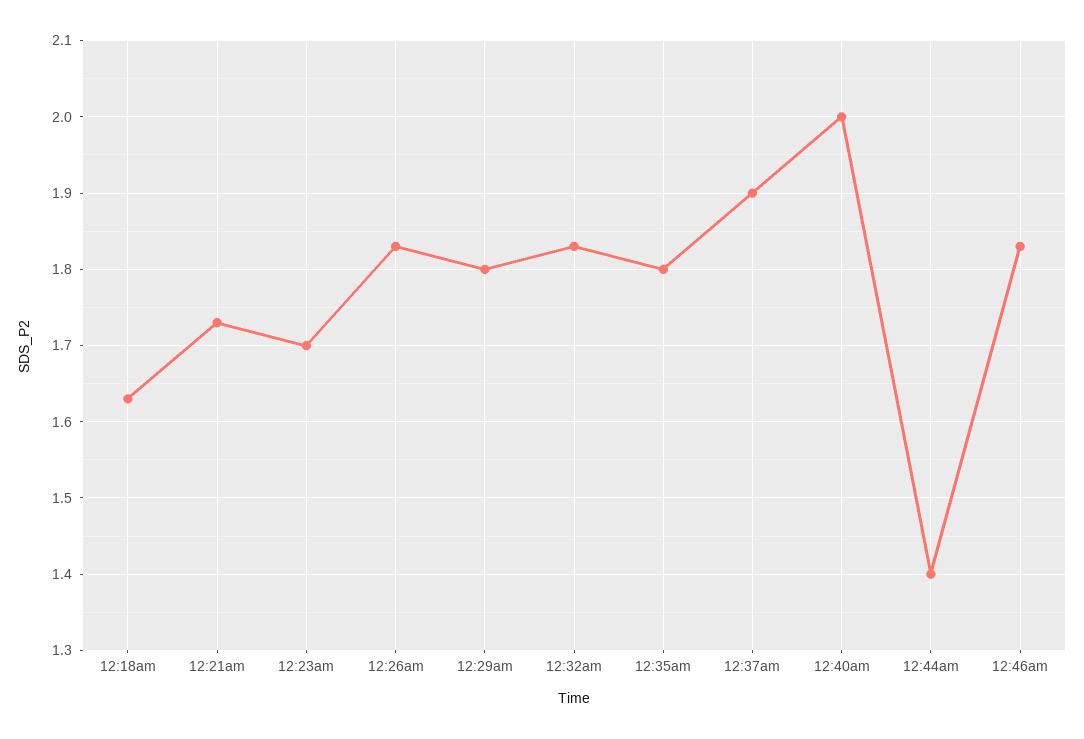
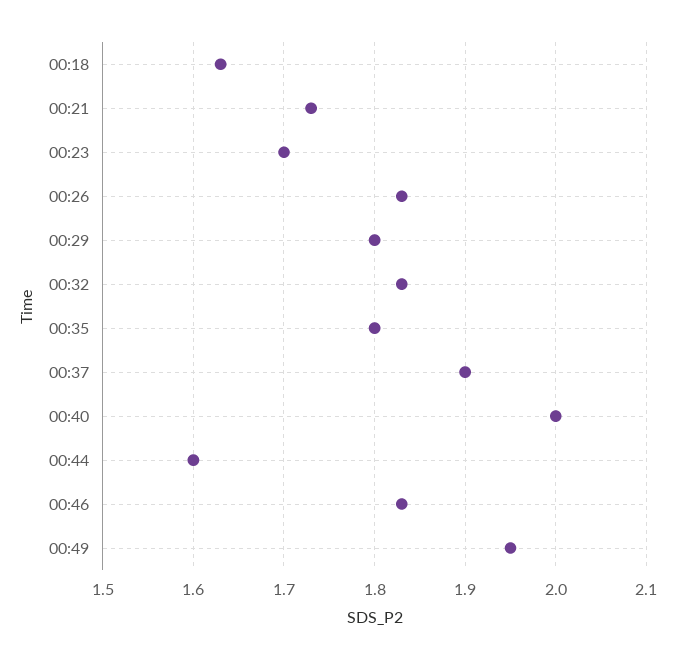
12:44am: 1.4 -> 1.6
00:49: none -> 1.95

